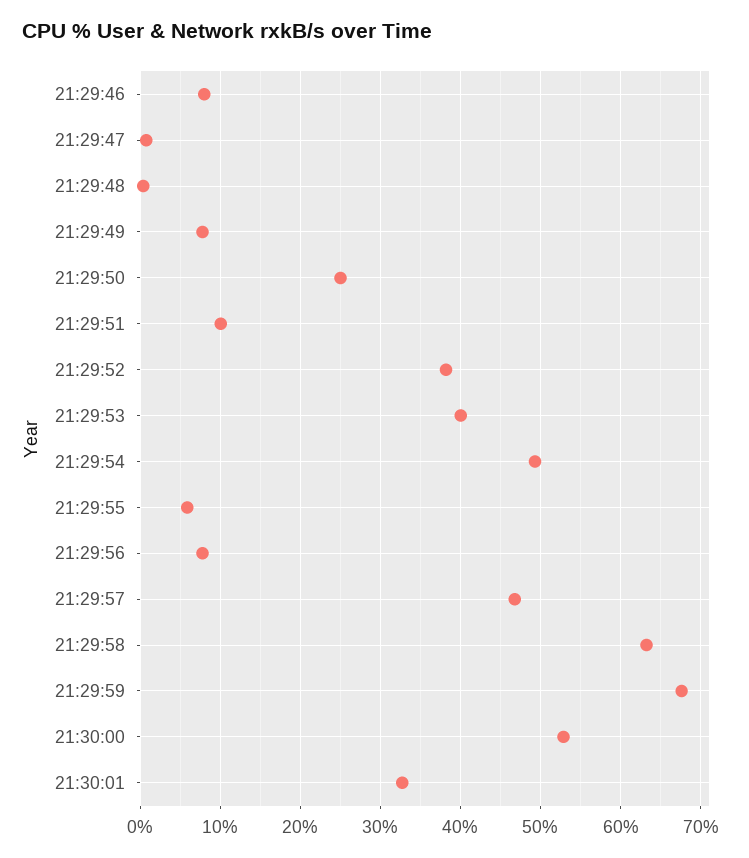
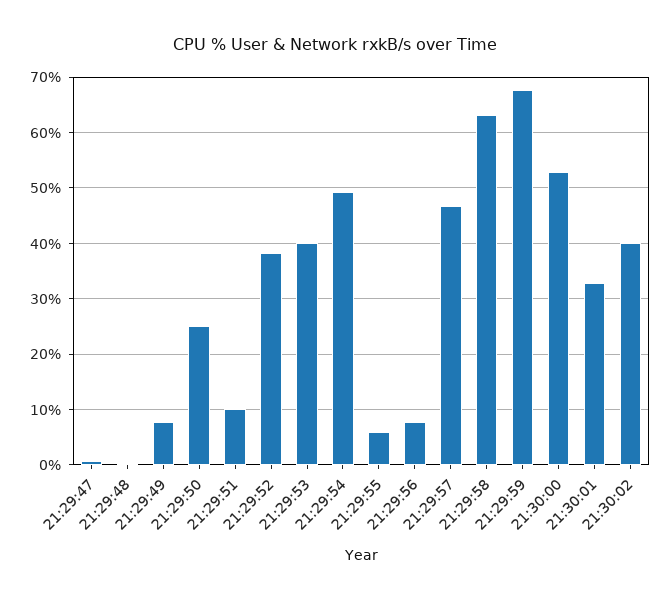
21:29:46: 8 -> none
21:30:02: none -> 40

